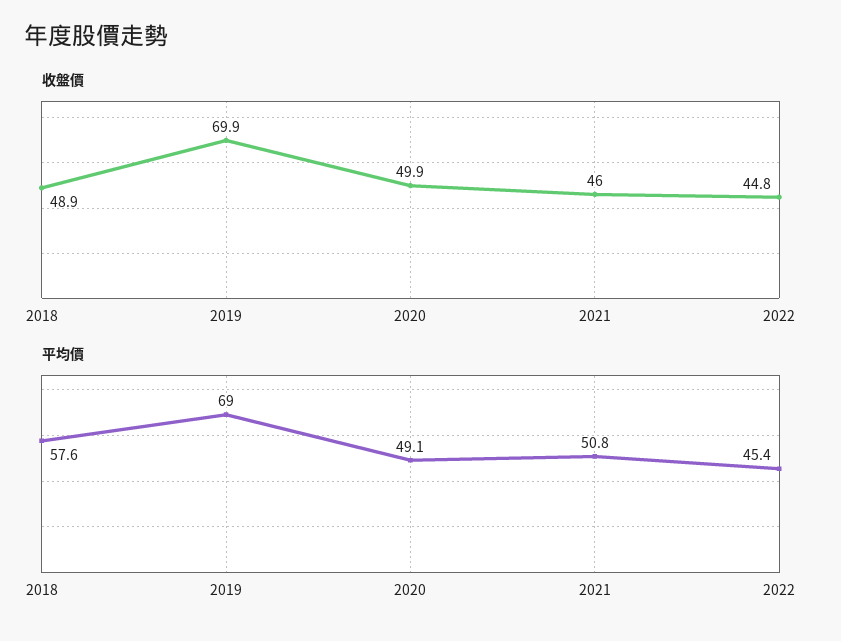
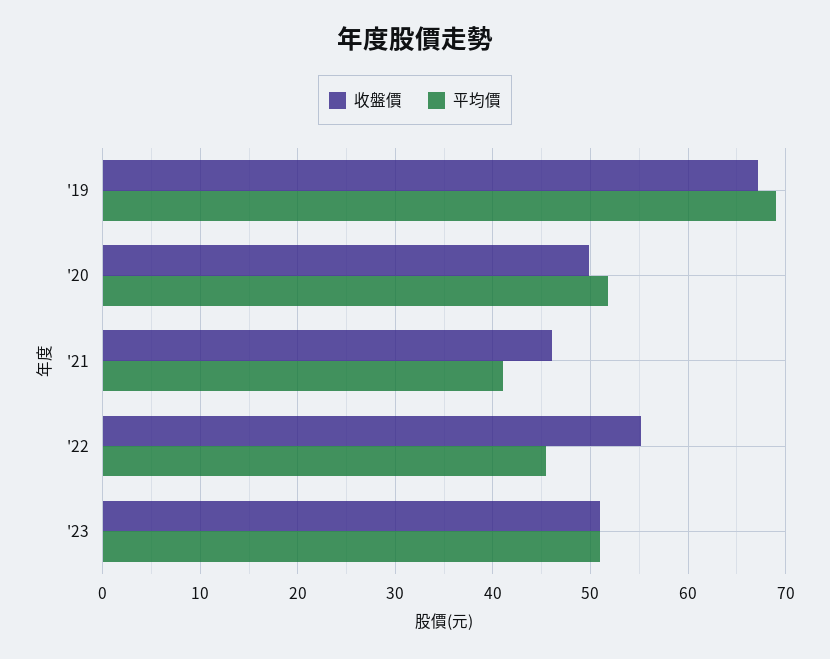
收盤價, 2018: 48.9 -> none
收盤價, 2019: 69.9 -> 67
收盤價, 2022: 44.8 -> 55
平均價, 2018: 57.6 -> none
平均價, 2020: 49.1 -> 52
平均價, 2021: 50.8 -> 41
收盤價, '23: none -> 51
平均價, '23: none -> 51

